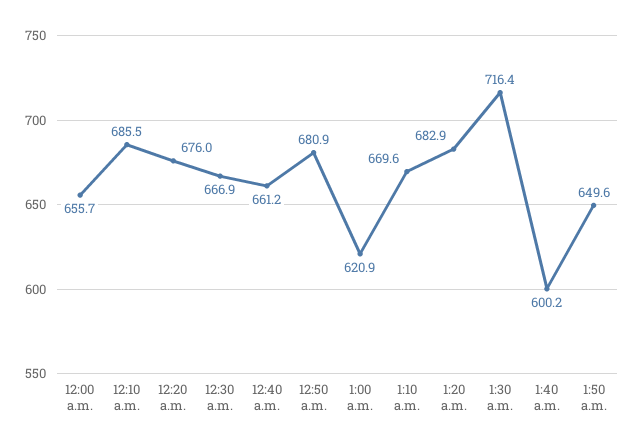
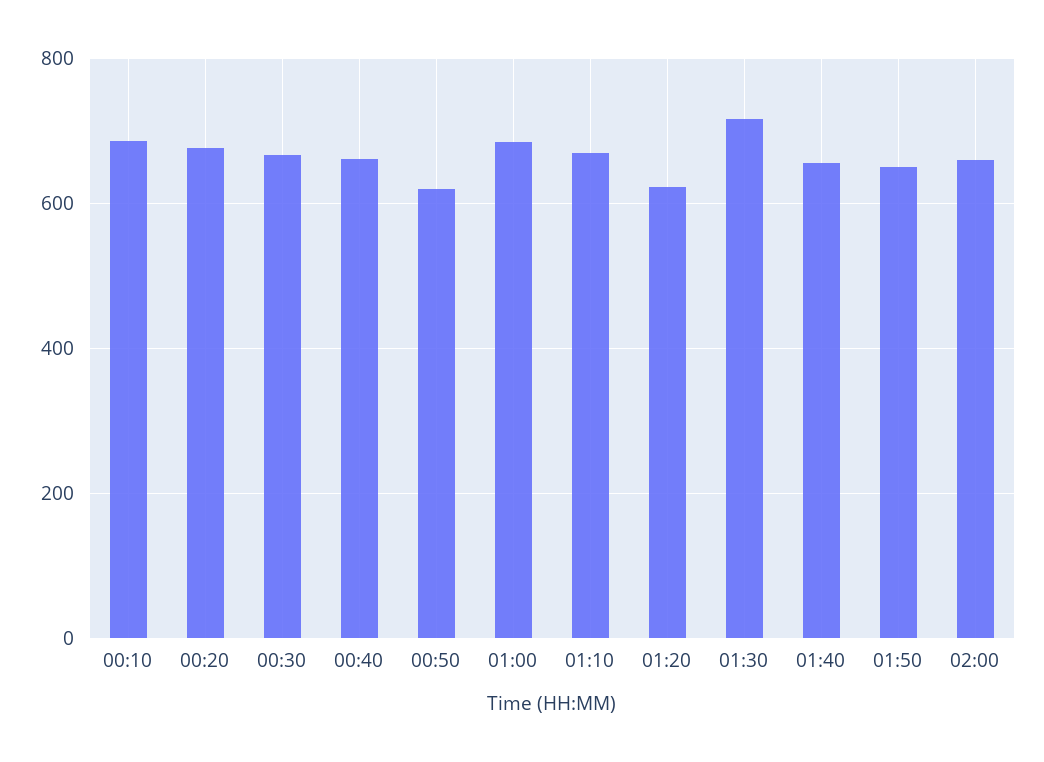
12:00 a.m.: 655.7 -> none
12:50 a.m.: 680.9 -> 620
1:00 a.m.: 620.9 -> 680
1:20 a.m.: 682.9 -> 620
1:40 a.m.: 600.2 -> 660
02:00: none -> 660

